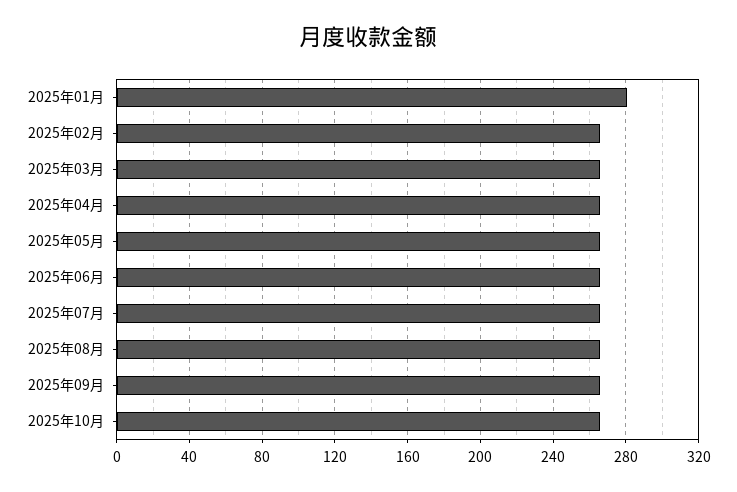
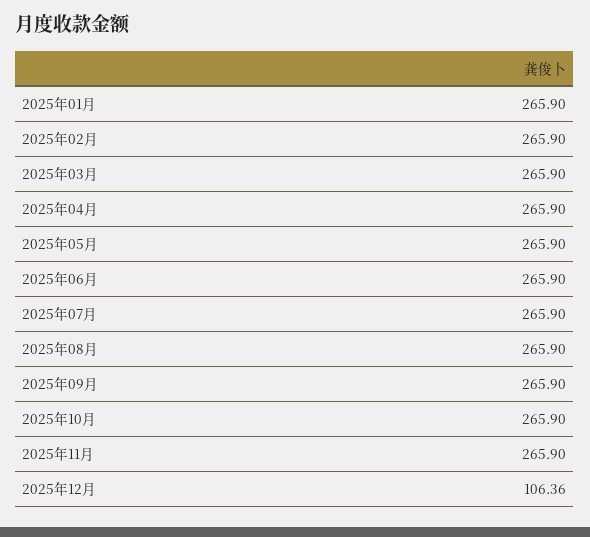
2025年01月: 280 -> 265.9
2025年11月: none -> 265.9
2025年12月: none -> 106.36

